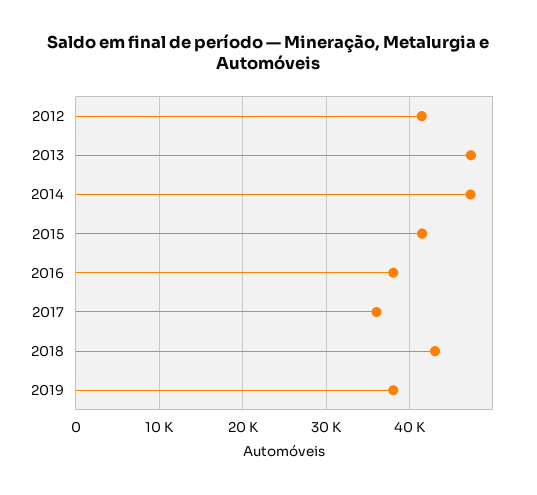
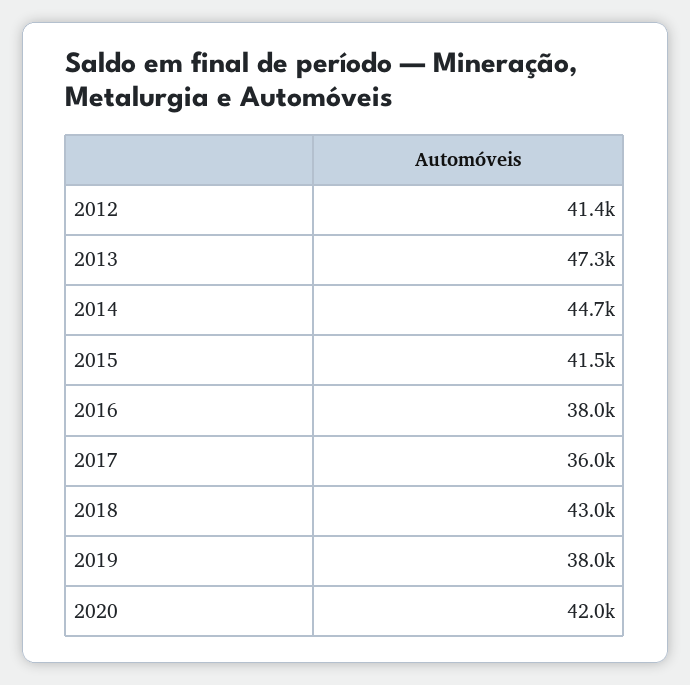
2014: 47000 -> 44700
2020: none -> 42000

